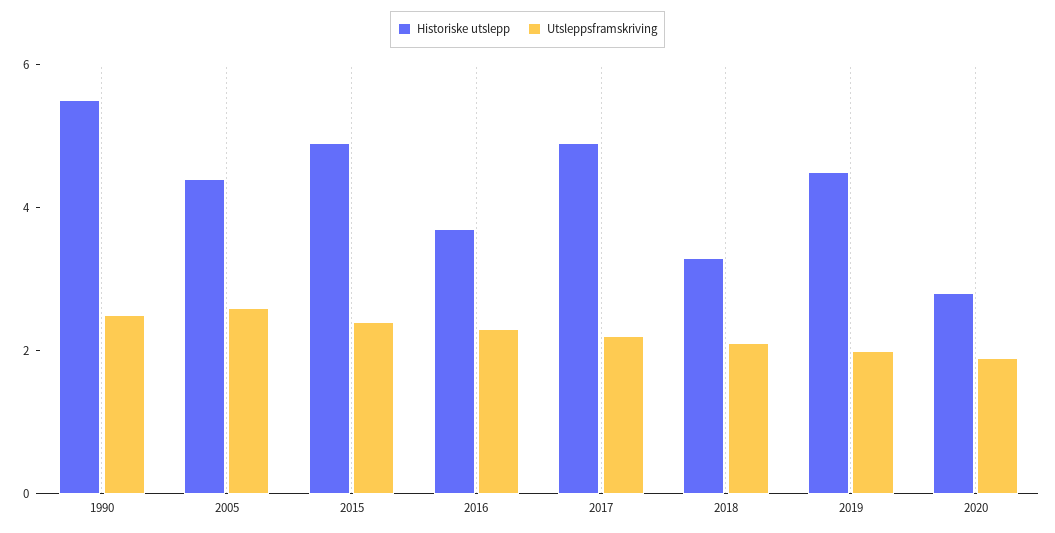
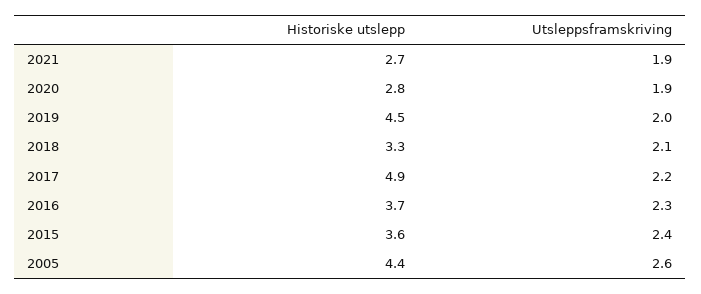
Historiske utslepp, 1990: 5.5 -> none
Utsleppsframskriving, 1990: 2.5 -> none
Historiske utslepp, 2015: 5 -> 3.6
Historiske utslepp, 2021: none -> 2.7
Utsleppsframskriving, 2021: none -> 1.9

